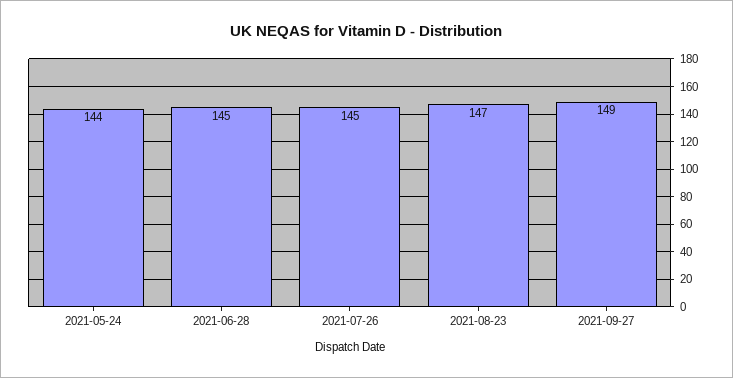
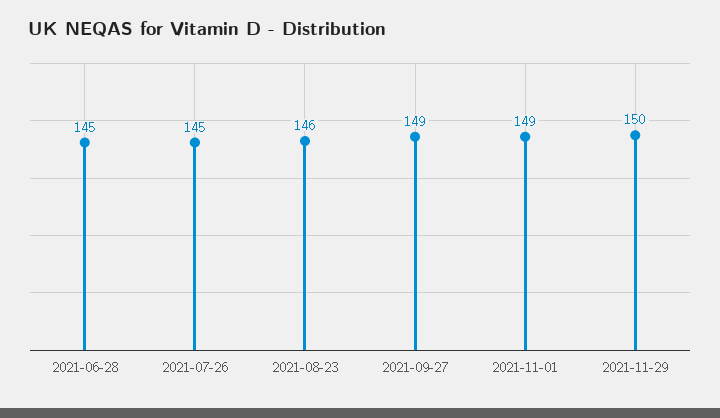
2021-05-24: 144 -> none
2021-08-23: 147 -> 146
2021-11-01: none -> 149
2021-11-29: none -> 150

